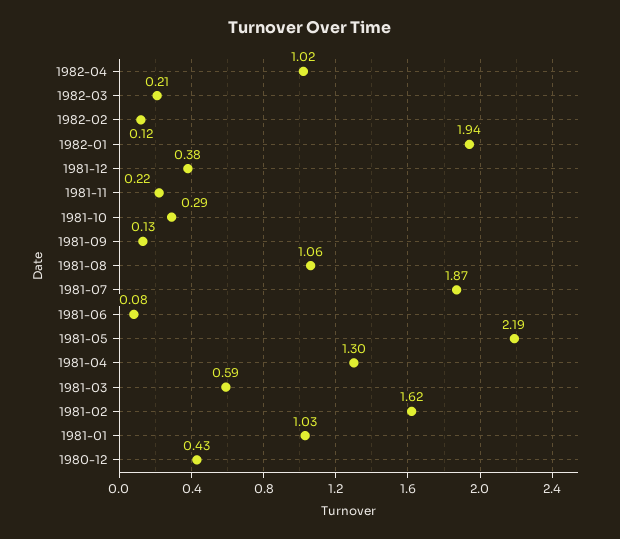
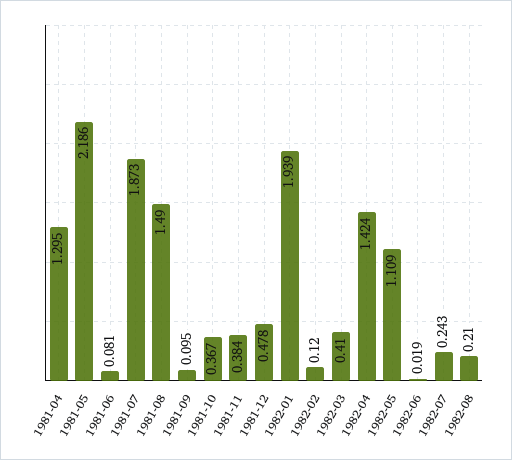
1982-04: 1.02 -> 1.424
1982-03: 0.21 -> 0.41
1981-12: 0.38 -> 0.478
1981-11: 0.22 -> 0.384
1981-10: 0.29 -> 0.367
1981-09: 0.13 -> 0.095
1981-08: 1.06 -> 1.49
1981-03: 0.59 -> none
1981-02: 1.62 -> none
1981-01: 1.03 -> none
1980-12: 0.43 -> none
1982-05: none -> 1.109
1982-06: none -> 0.019
1982-07: none -> 0.243
1982-08: none -> 0.21

